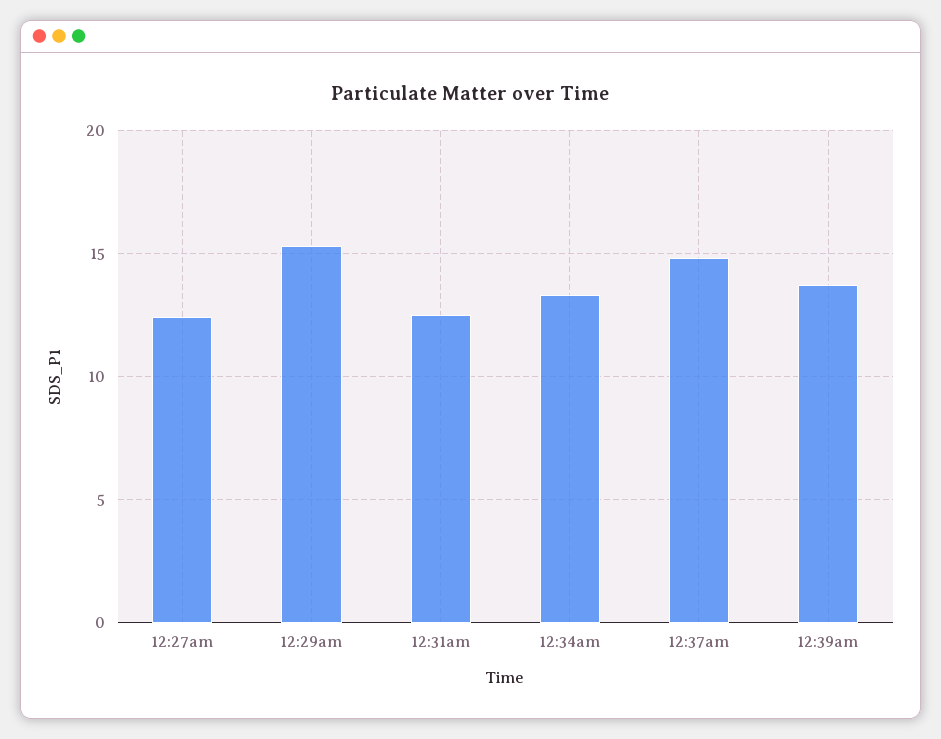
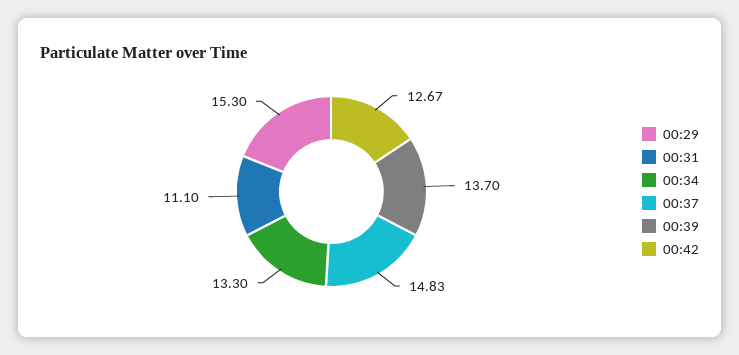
12:27am: 12.5 -> none
12:31am: 12.5 -> 11.1
00:42: none -> 12.67

